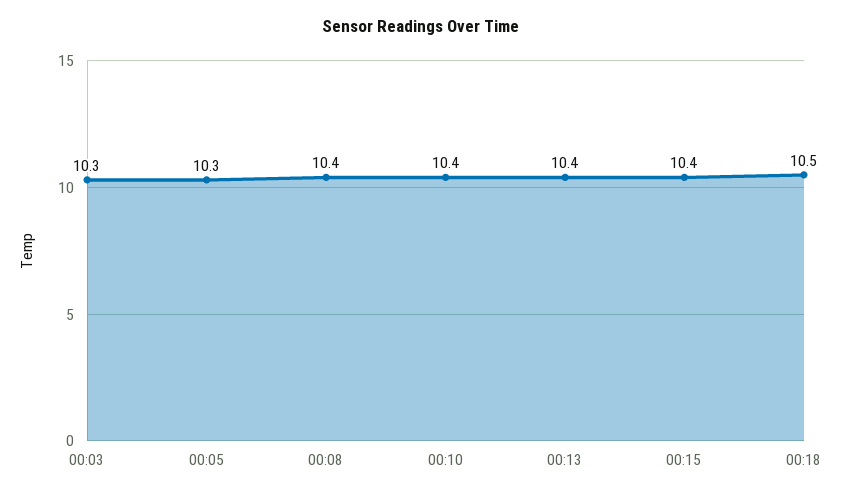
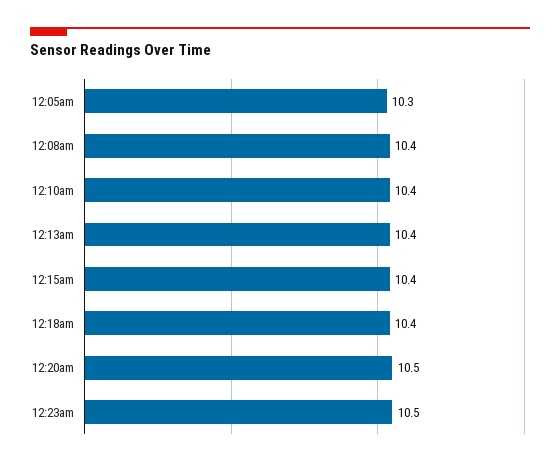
00:03: 10.3 -> none
00:18: 10.5 -> 10.4
12:20am: none -> 10.5
12:23am: none -> 10.5

